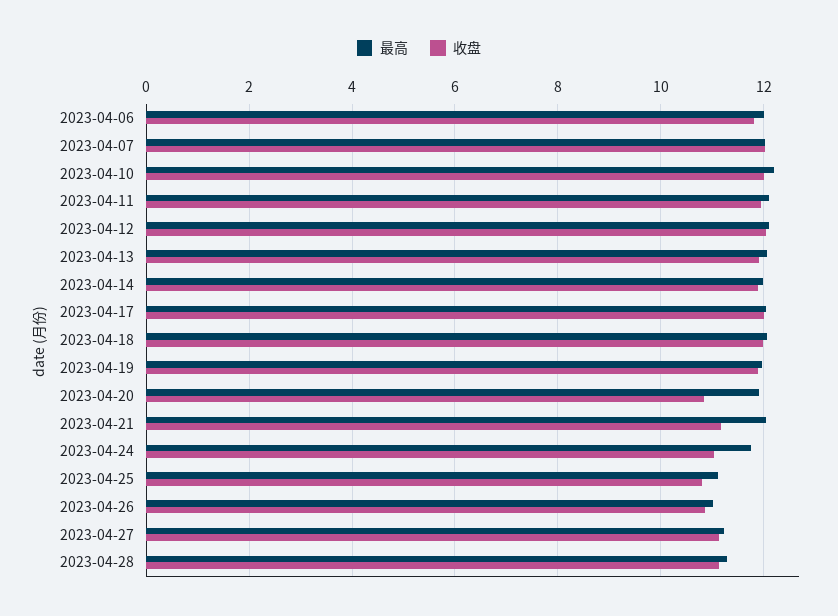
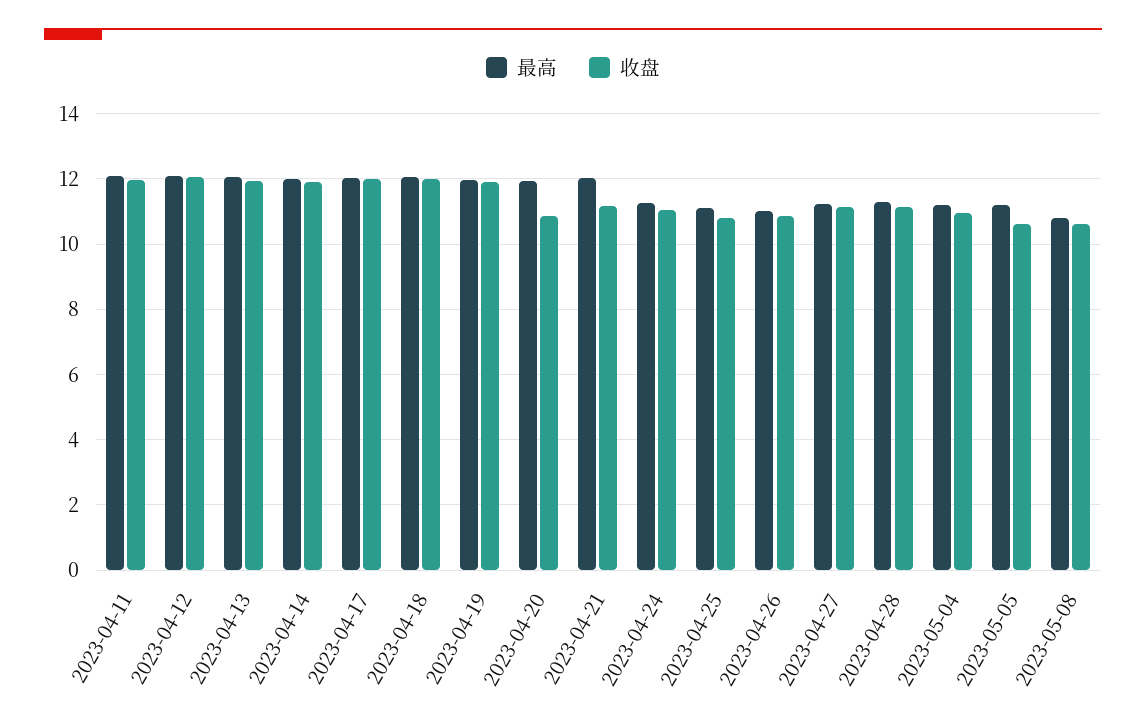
最高, 2023-04-06: 12 -> none
收盘, 2023-04-06: 11.8 -> none
最高, 2023-04-07: 12 -> none
收盘, 2023-04-07: 12 -> none
最高, 2023-04-10: 12.2 -> none
收盘, 2023-04-10: 12 -> none
最高, 2023-04-24: 11.8 -> 11.2
最高, 2023-05-04: none -> 11.2
收盘, 2023-05-04: none -> 11
最高, 2023-05-05: none -> 11.2
收盘, 2023-05-05: none -> 10.6
最高, 2023-05-08: none -> 10.8
收盘, 2023-05-08: none -> 10.6

